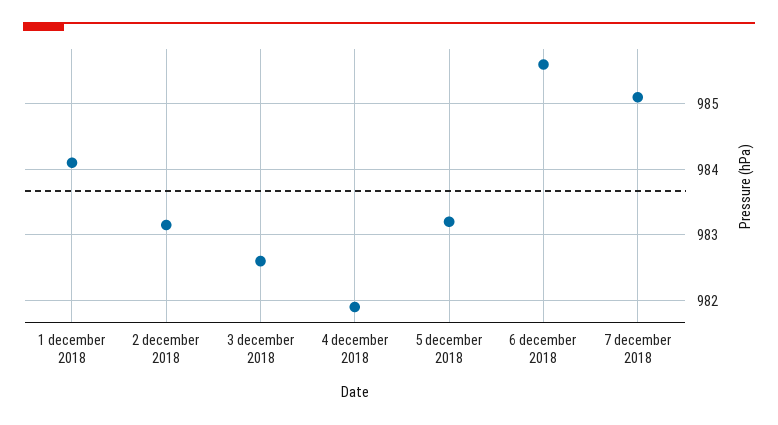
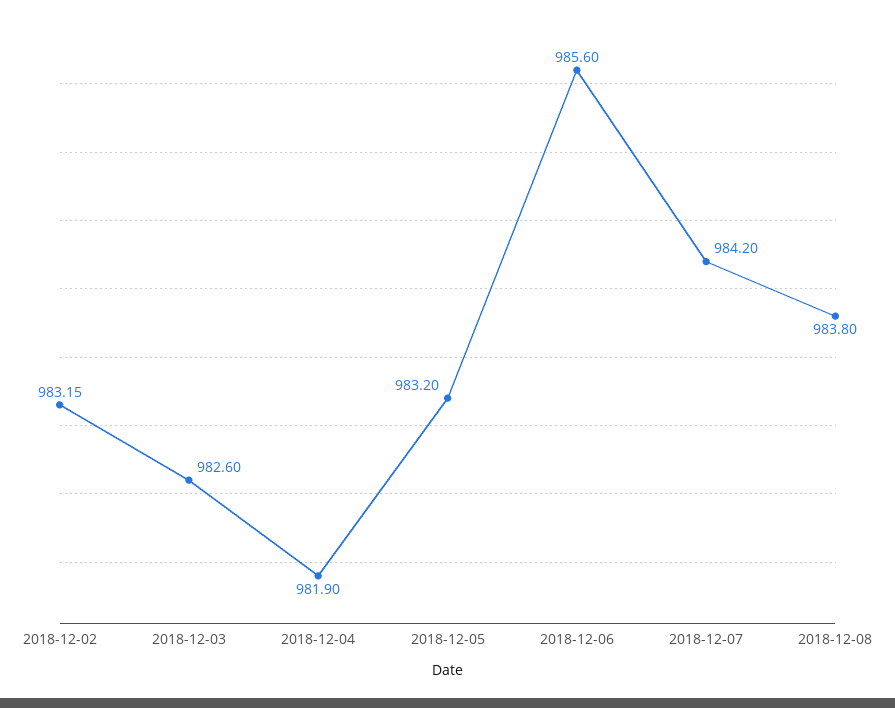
1 december 2018: 984.1 -> none
7 december 2018: 985.1 -> 984.2
2018-12-08: none -> 983.8

